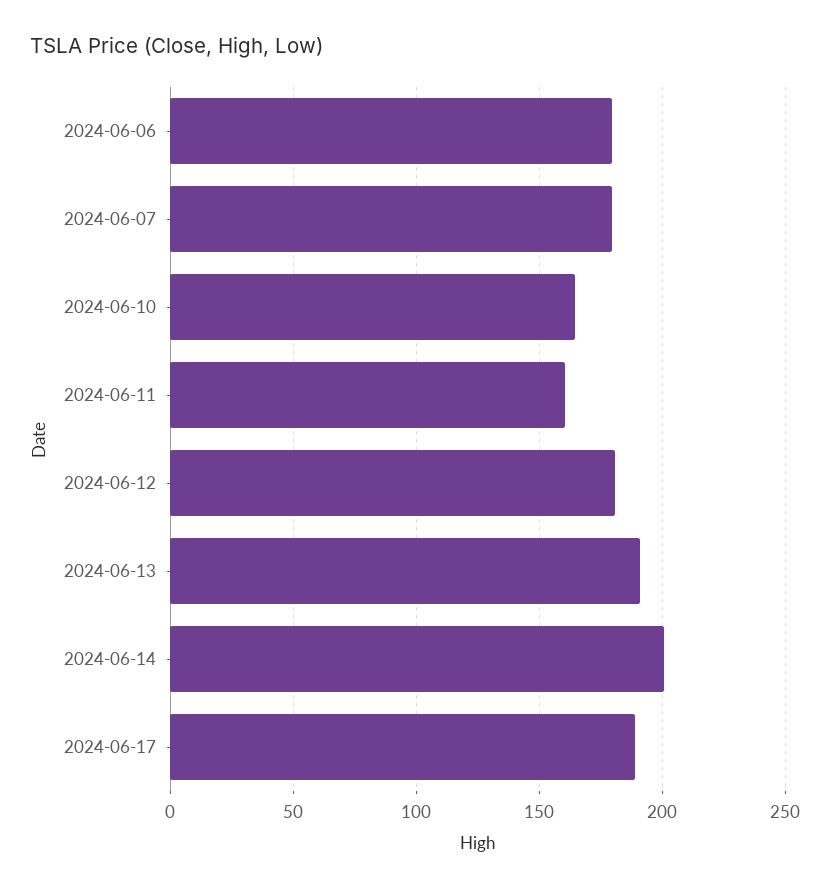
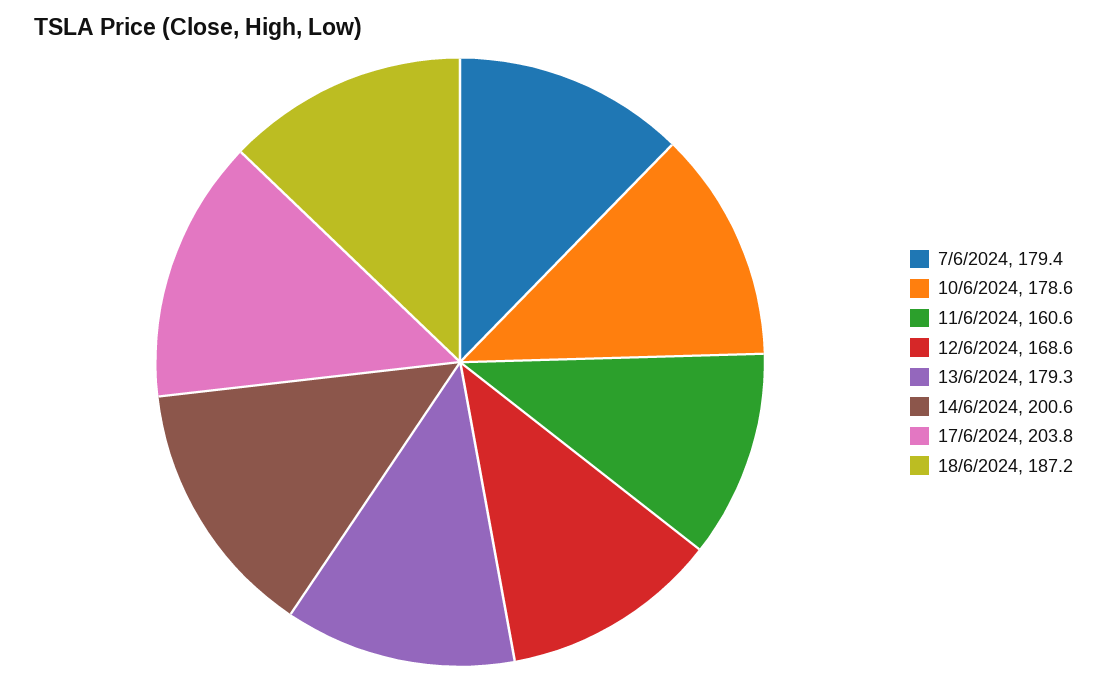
2024-06-06: 180 -> none
2024-06-10: 165 -> 178.6
2024-06-12: 180 -> 168.6
2024-06-13: 190 -> 179.3
2024-06-17: 190 -> 203.8
18/6/2024: none -> 187.2

